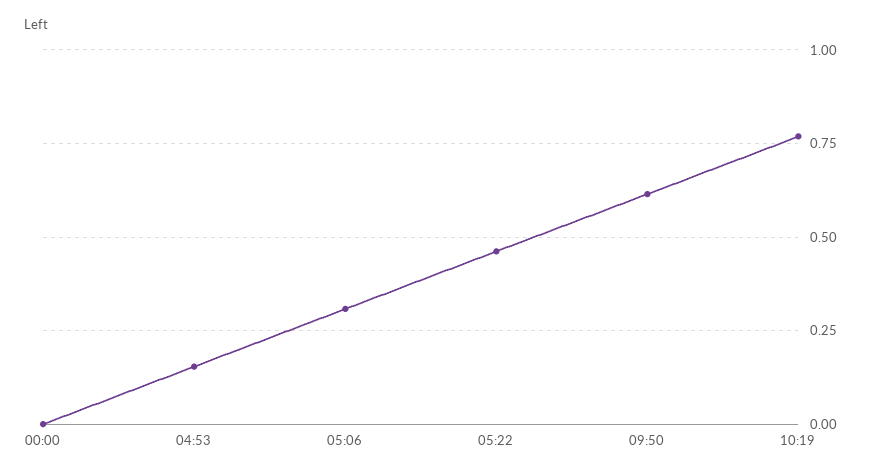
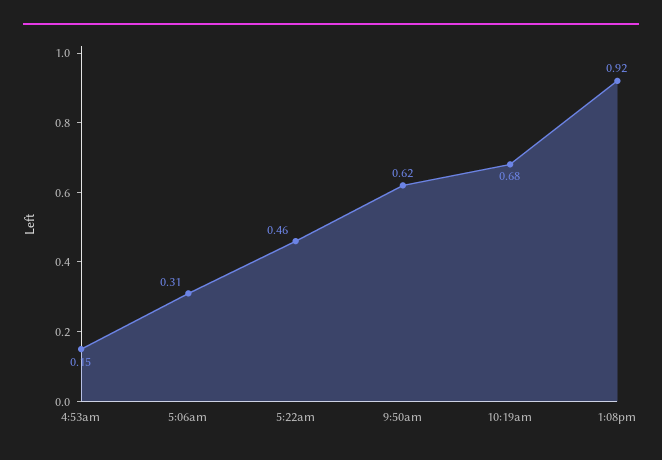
00:00: 0 -> none
10:19: 0.775 -> 0.68
1:08pm: none -> 0.92

